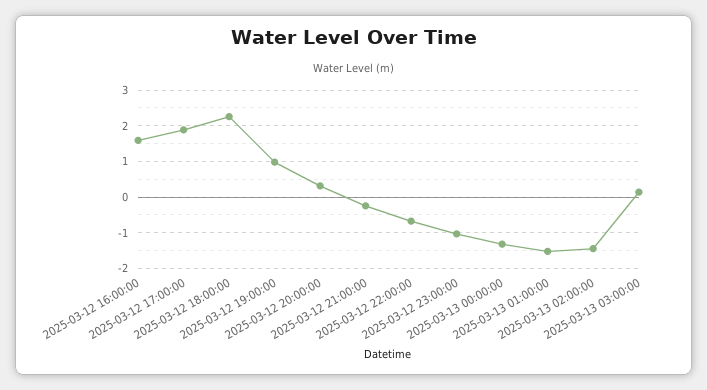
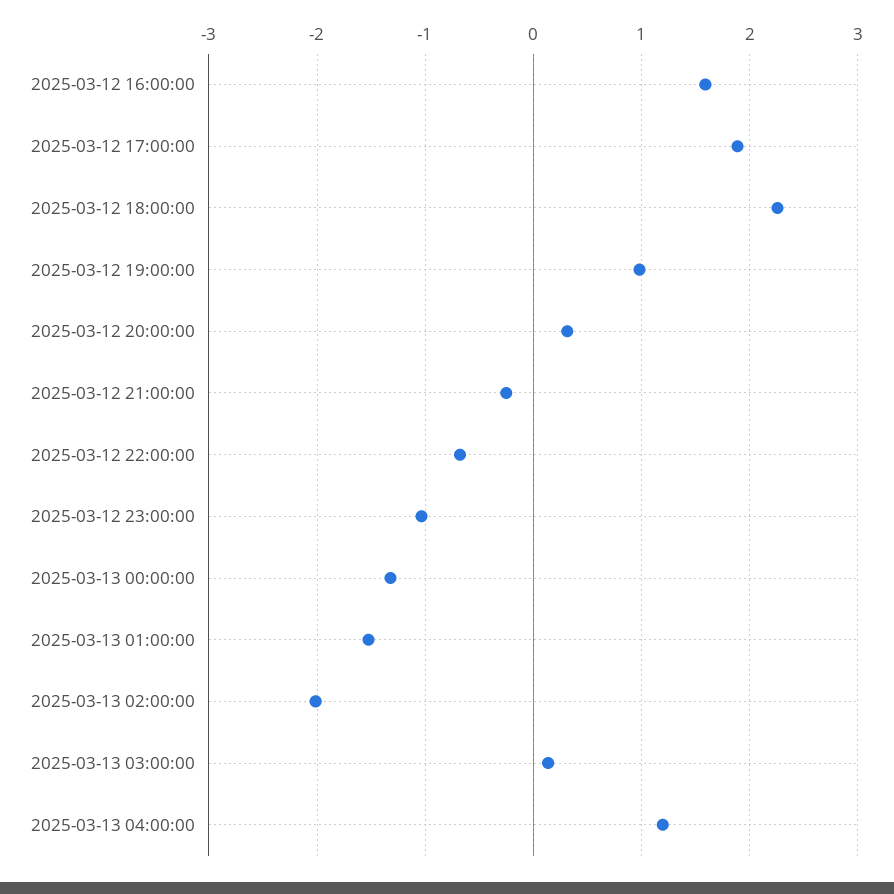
2025-03-13 02:00:00: -1.4 -> -2
2025-03-13 04:00:00: none -> 1.2

